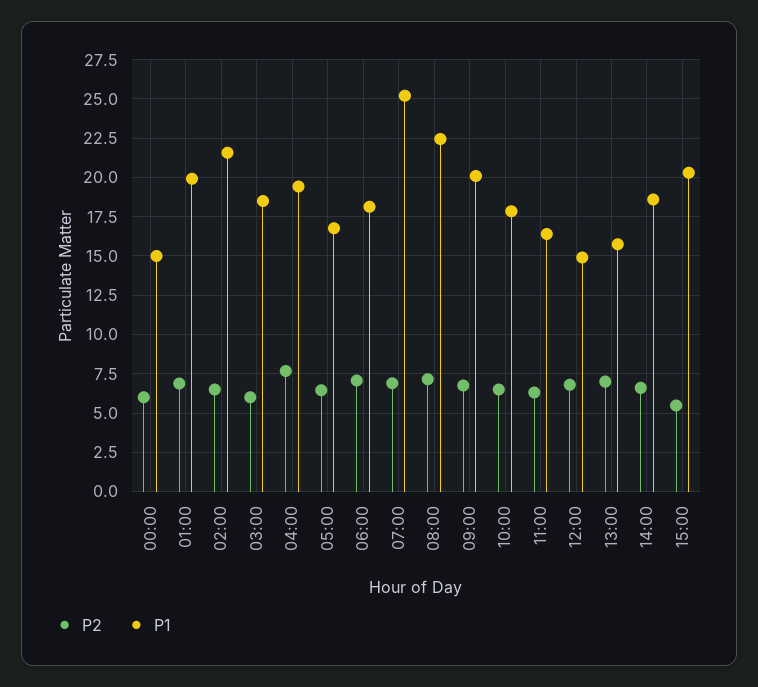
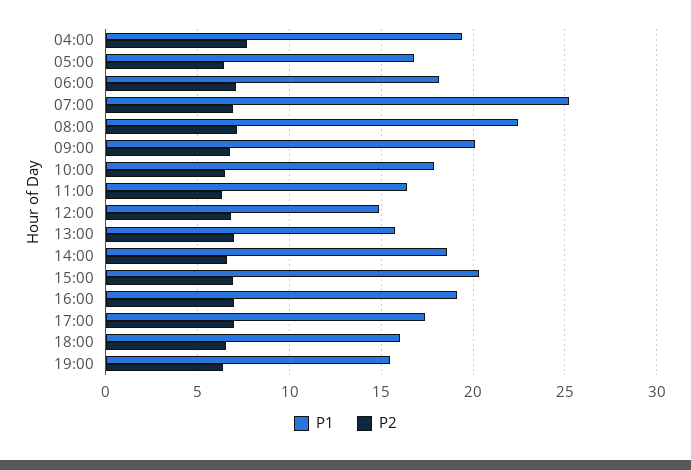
P2, 00:00: 6 -> none
P1, 00:00: 15 -> none
P2, 01:00: 7 -> none
P1, 01:00: 20 -> none
P2, 02:00: 6.5 -> none
P1, 02:00: 21.5 -> none
P2, 03:00: 6 -> none
P1, 03:00: 18.5 -> none
P2, 15:00: 5.5 -> 7
P1, 16:00: none -> 19
P2, 16:00: none -> 7
P1, 17:00: none -> 17.5
P2, 17:00: none -> 7
P1, 18:00: none -> 16
P2, 18:00: none -> 6.5
P1, 19:00: none -> 15.5
P2, 19:00: none -> 6.5

